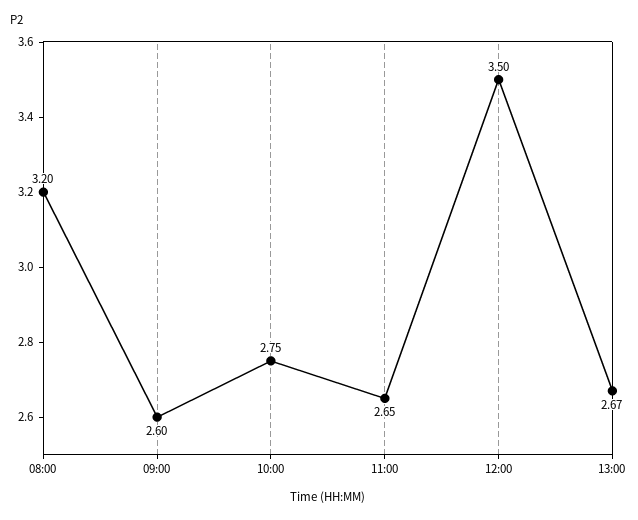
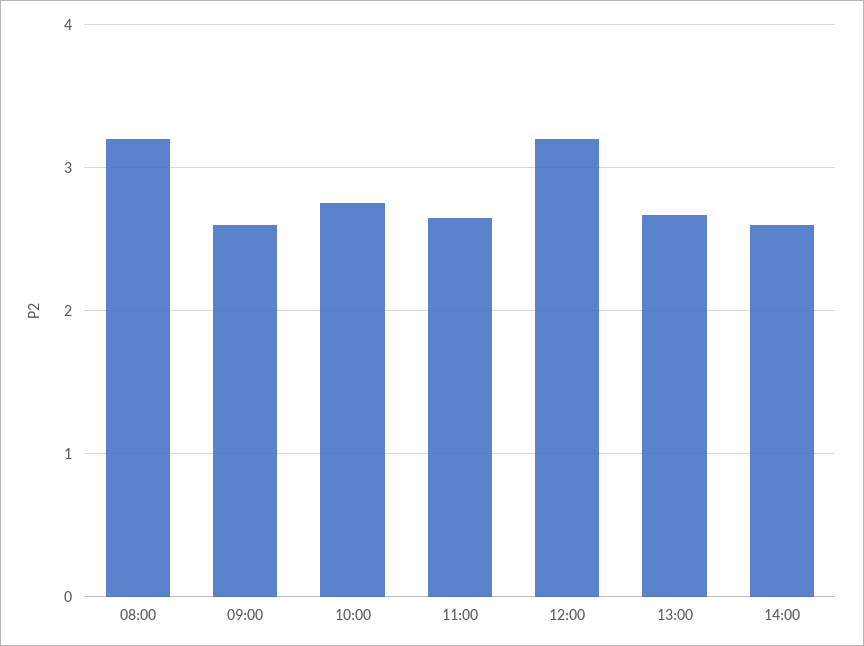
12:00: 3.5 -> 3.2
14:00: none -> 2.6

